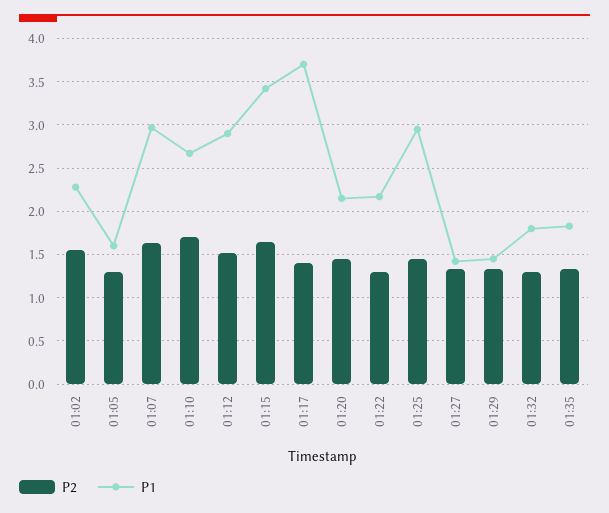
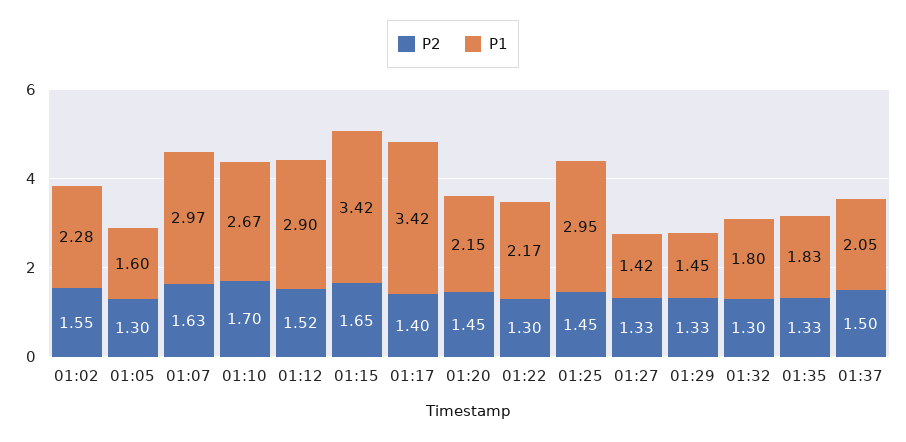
P1, 01:17: 3.7 -> 3.42
P2, 01:37: none -> 1.5
P1, 01:37: none -> 2.05

